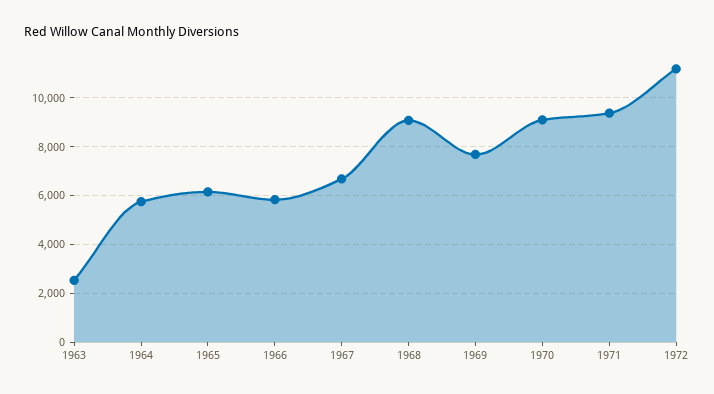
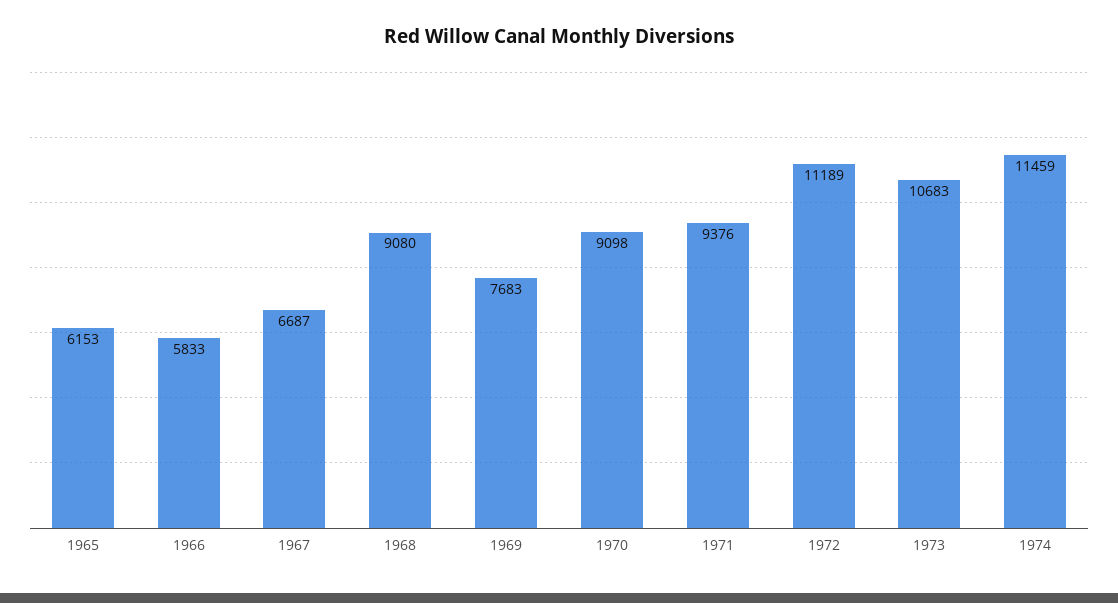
1963: 2500 -> none
1964: 5750 -> none
1973: none -> 10683
1974: none -> 11459

